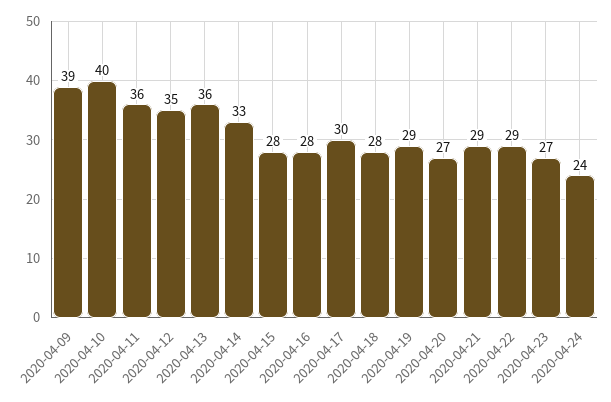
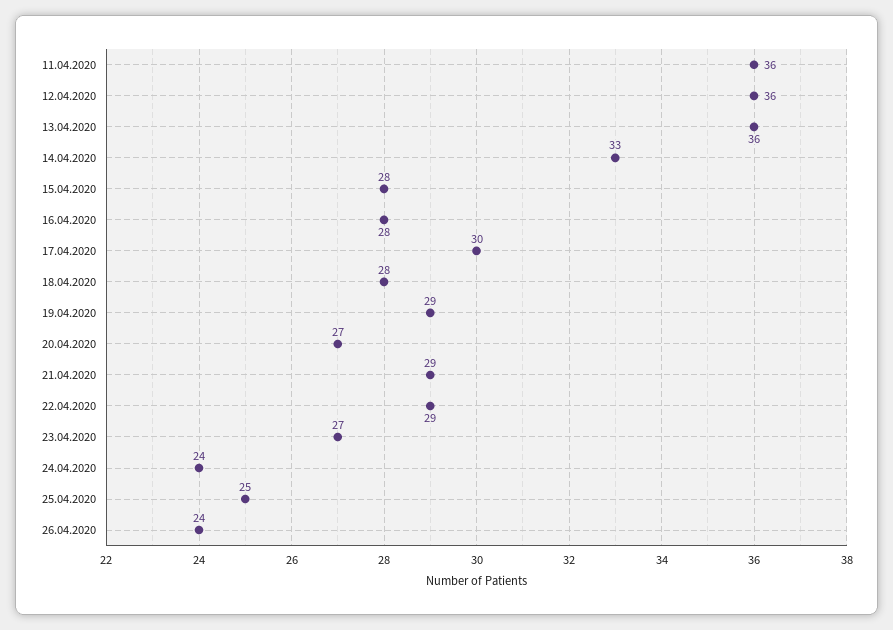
2020-04-09: 39 -> none
2020-04-10: 40 -> none
2020-04-12: 35 -> 36
25.04.2020: none -> 25
26.04.2020: none -> 24

